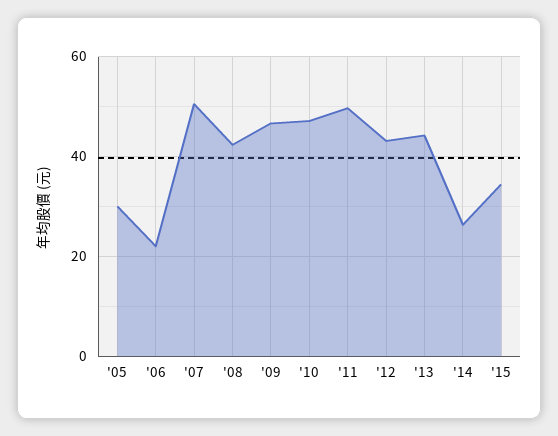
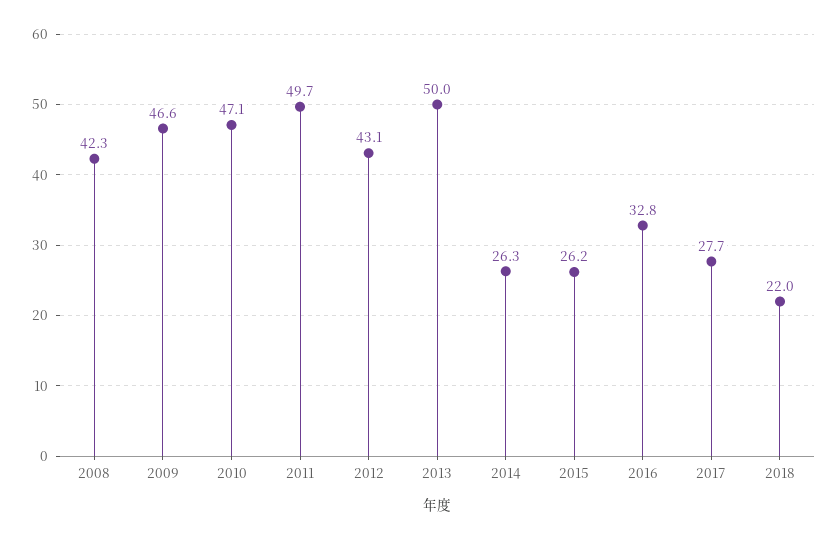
'05: 30 -> none
'06: 22 -> none
'07: 50 -> none
'13: 44 -> 50
'15: 34 -> 26.2
2016: none -> 32.8
2017: none -> 27.7
2018: none -> 22

